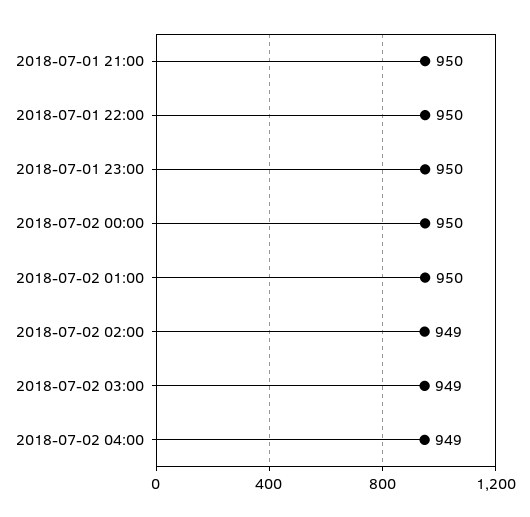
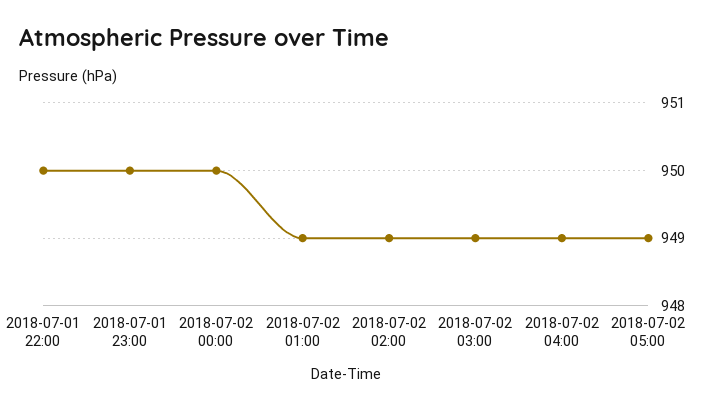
2018-07-01 21:00: 950 -> none
2018-07-02 01:00: 950 -> 949
2018-07-02 05:00: none -> 949

